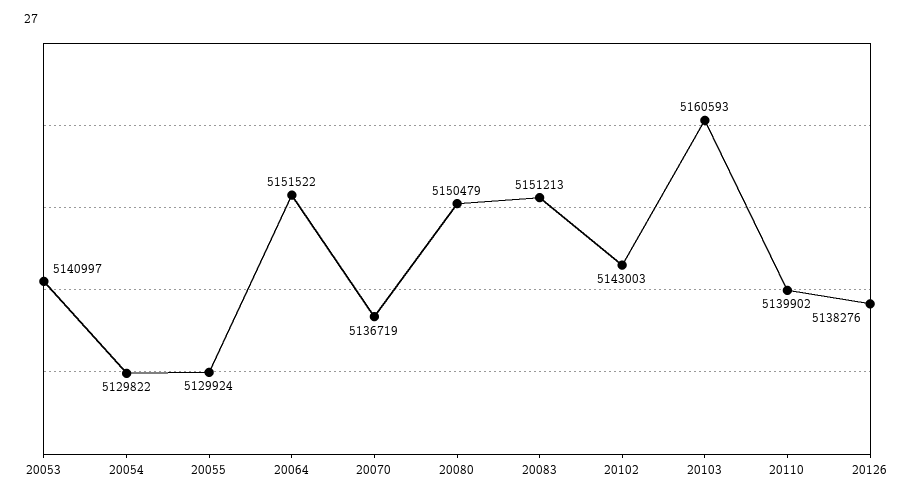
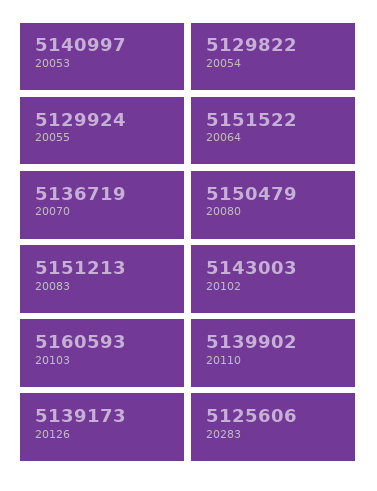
20126: 5138276 -> 5139173
20283: none -> 5125606

